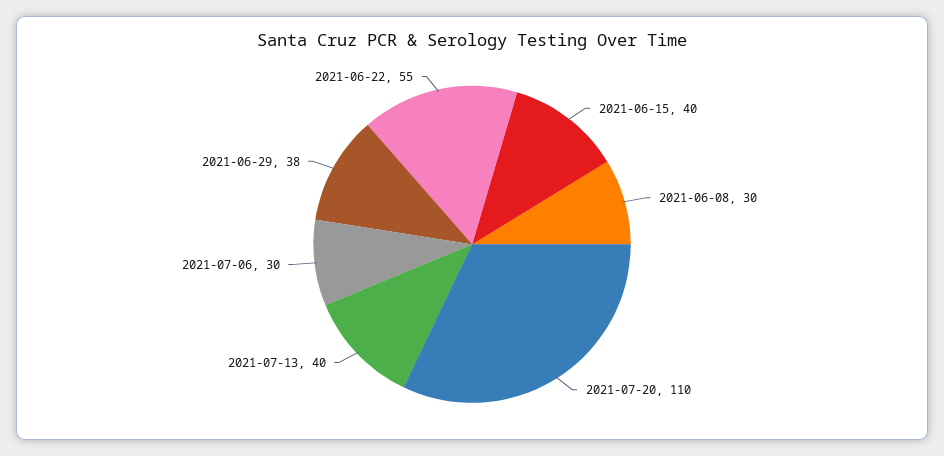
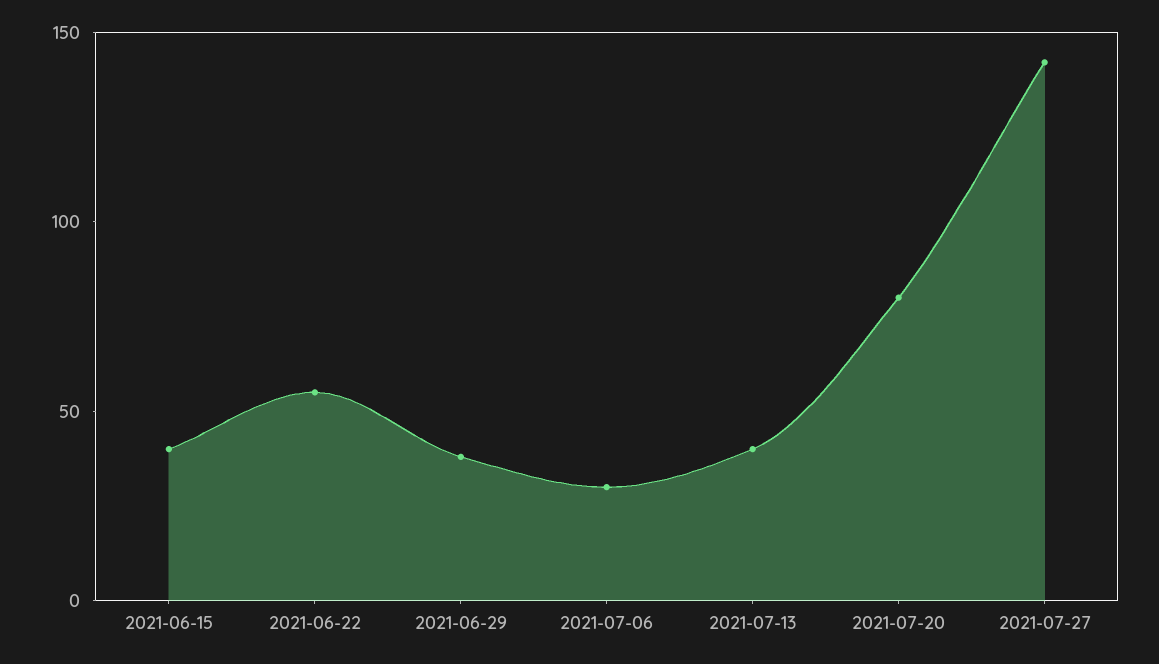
2021-06-08: 30 -> none
2021-07-20: 110 -> 80
2021-07-27: none -> 140

